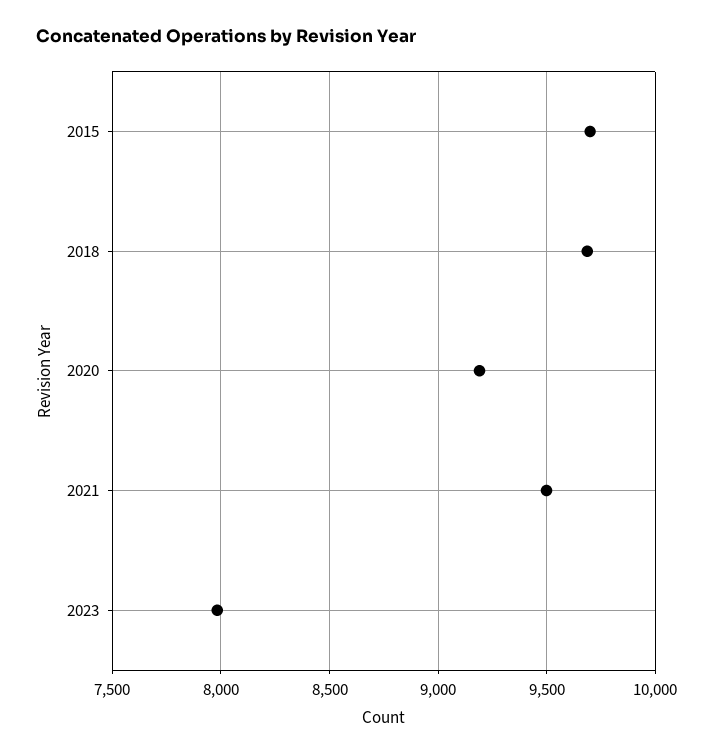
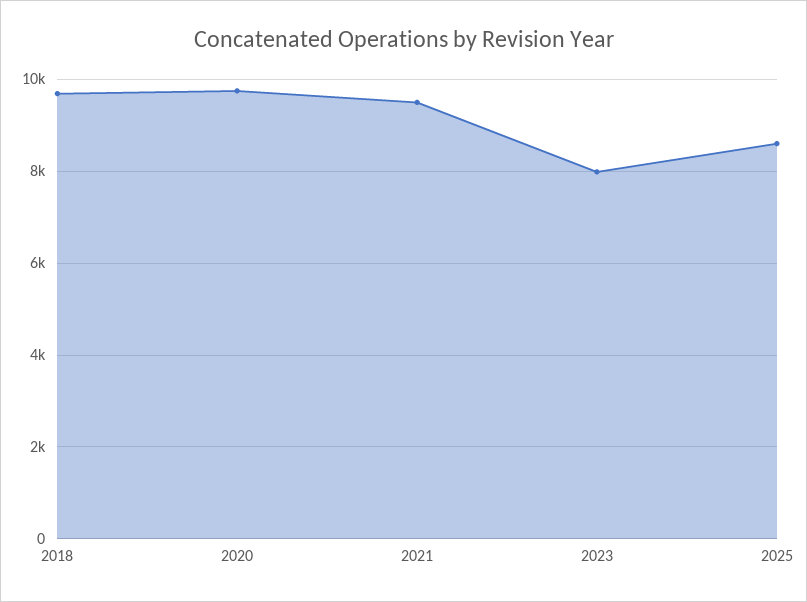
2015: 9700 -> none
2020: 9200 -> 9800
2025: none -> 8600

